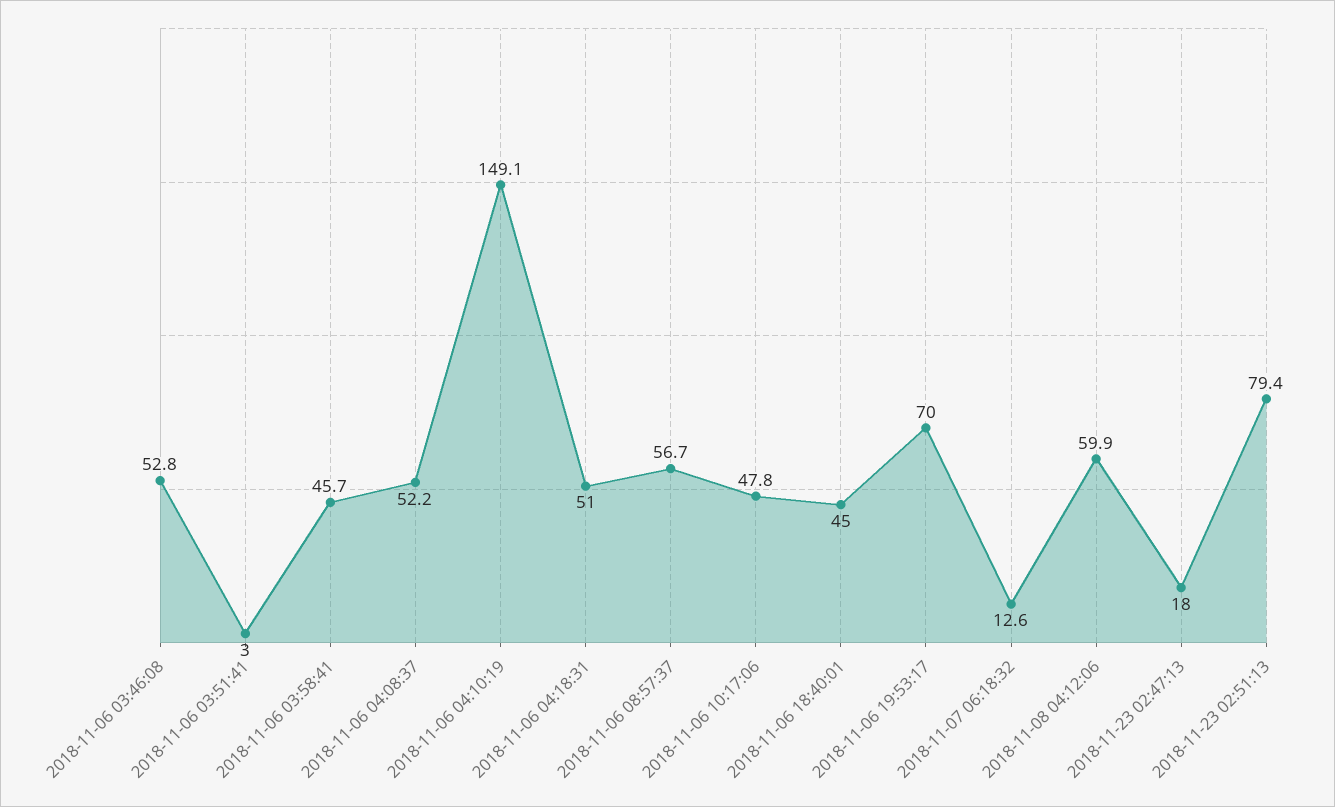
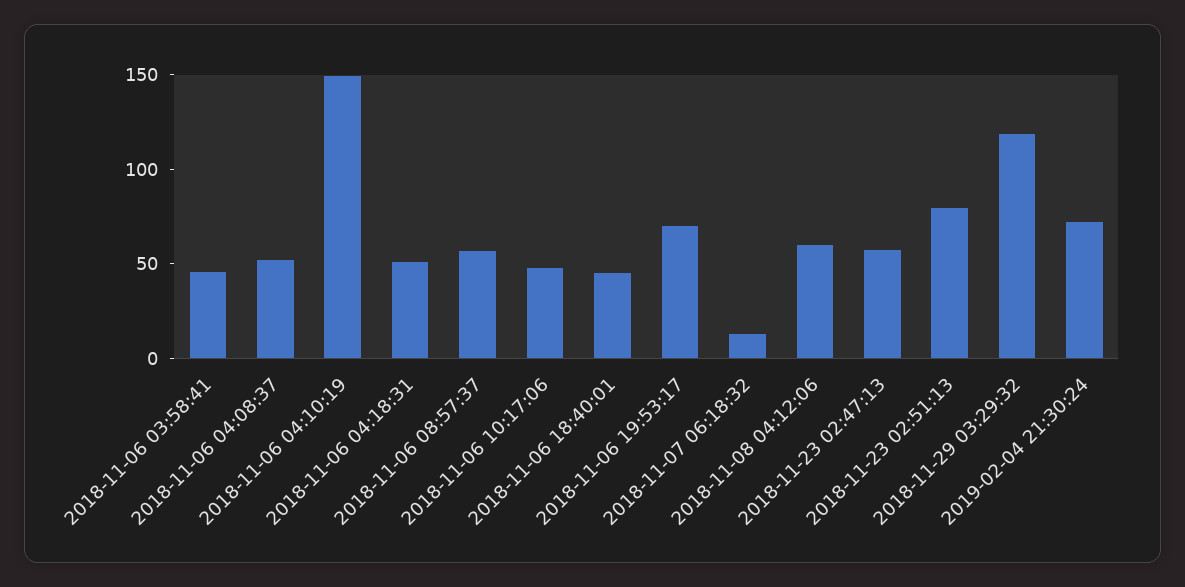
2018-11-06 03:46:08: 52.8 -> none
2018-11-06 03:51:41: 3 -> none
2018-11-23 02:47:13: 18 -> 60
2018-11-29 03:29:32: none -> 120
2019-02-04 21:30:24: none -> 70

